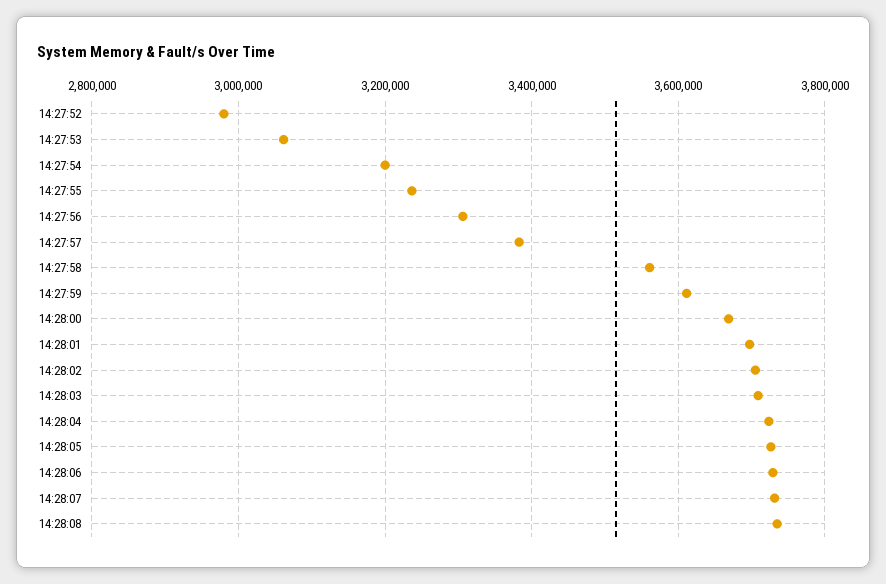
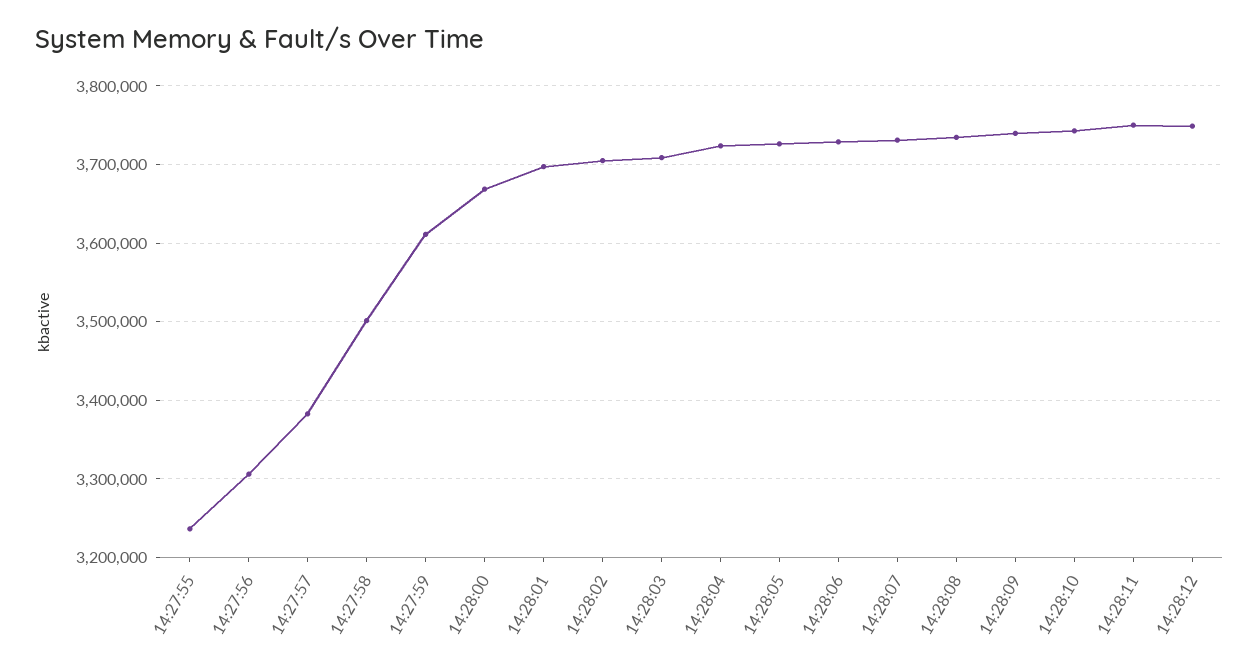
14:27:52: 2980000 -> none
14:27:53: 3060000 -> none
14:27:54: 3200000 -> none
14:27:58: 3560000 -> 3500000
14:28:09: none -> 3740000
14:28:10: none -> 3740000
14:28:11: none -> 3750000
14:28:12: none -> 3750000

